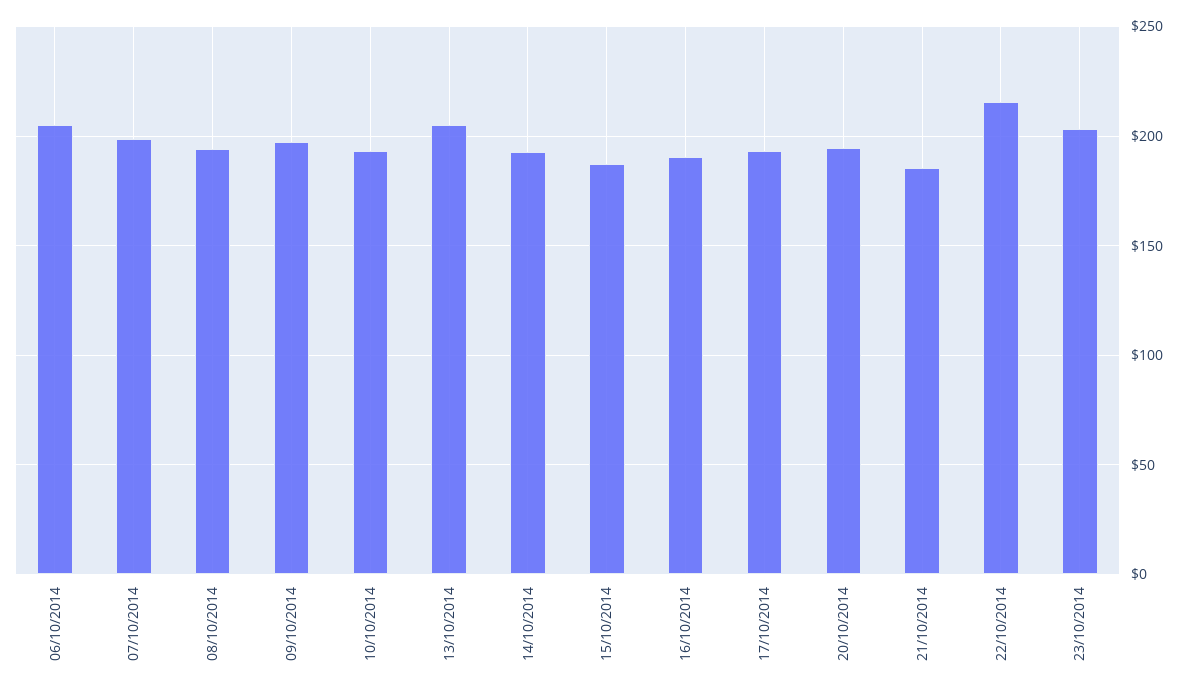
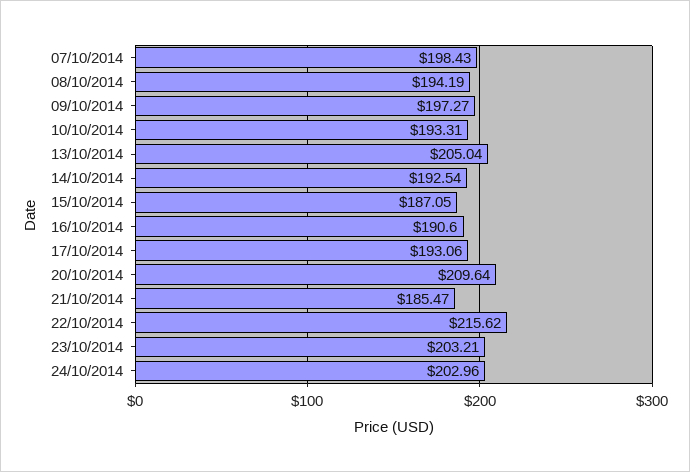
06/10/2014: 205 -> none
20/10/2014: 195 -> 209.64
24/10/2014: none -> 202.96

